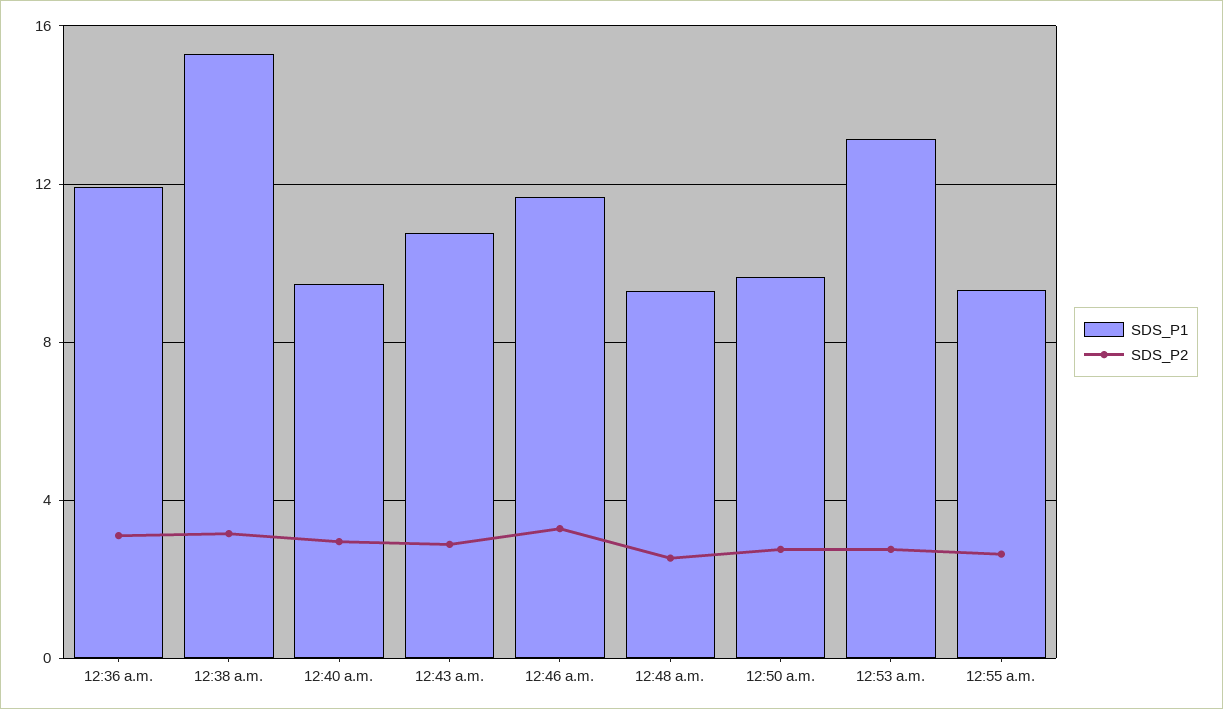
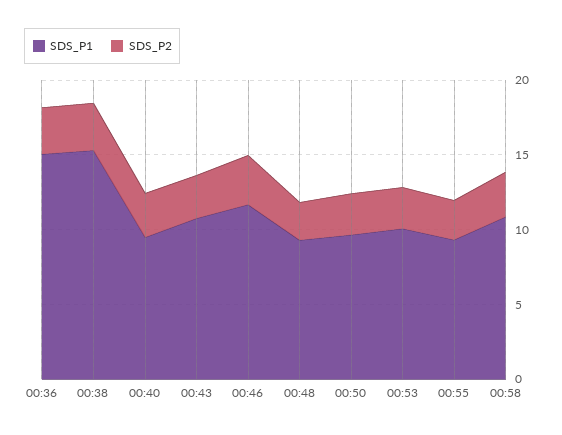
SDS_P1, 12:36 a.m.: 12 -> 15
SDS_P1, 12:53 a.m.: 13 -> 10
SDS_P1, 00:58: none -> 11
SDS_P2, 00:58: none -> 3

